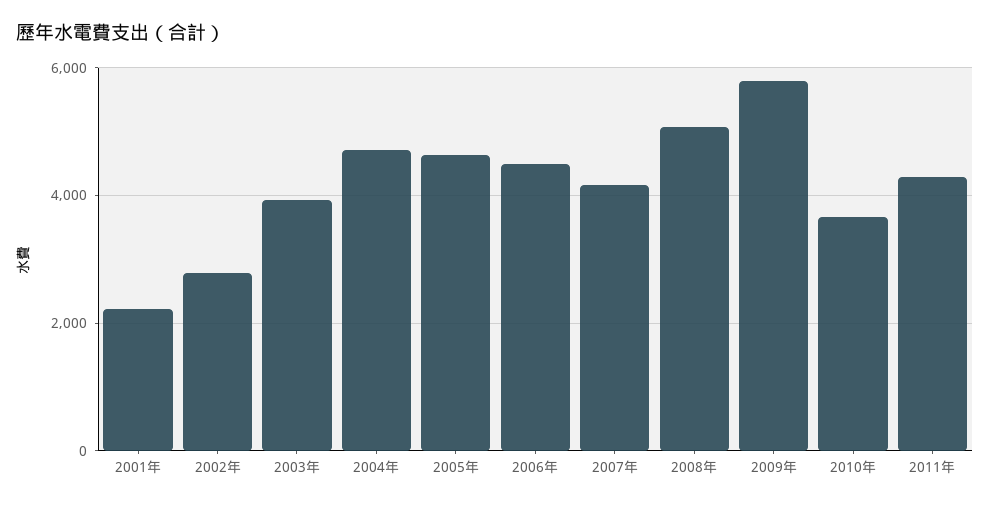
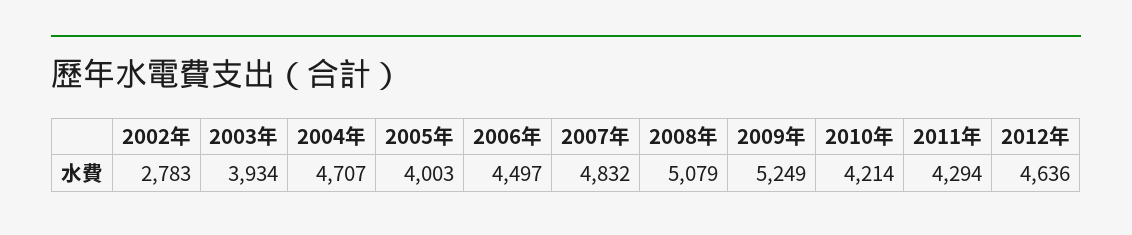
2001年: 2200 -> none
2005年: 4600 -> 4003
2007年: 4200 -> 4832
2009年: 5800 -> 5249
2010年: 3600 -> 4214
2012年: none -> 4636

